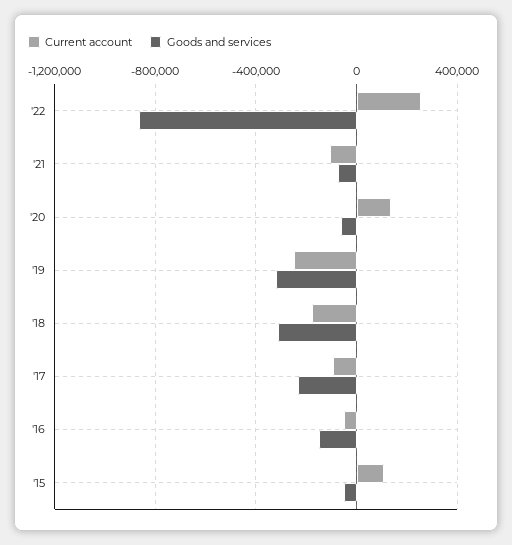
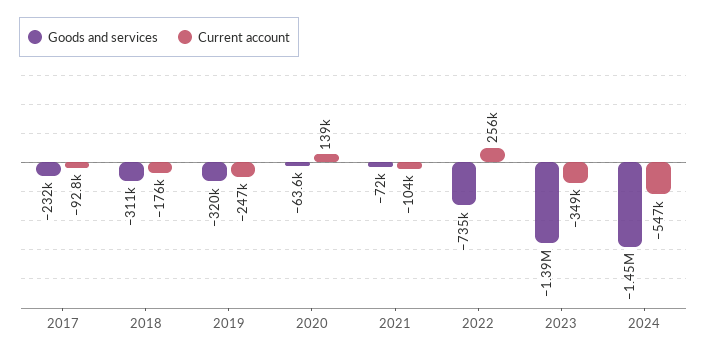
Goods and services, '22: -850000 -> -735000
Current account, '16: -50000 -> none
Goods and services, '16: -150000 -> none
Current account, '15: 100000 -> none
Goods and services, '15: -50000 -> none
Goods and services, 2023: none -> -1390000
Current account, 2023: none -> -349000
Goods and services, 2024: none -> -1450000
Current account, 2024: none -> -547000

